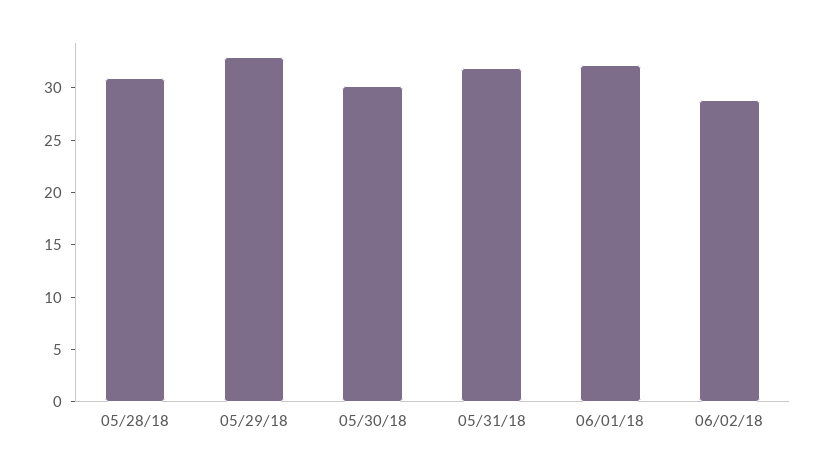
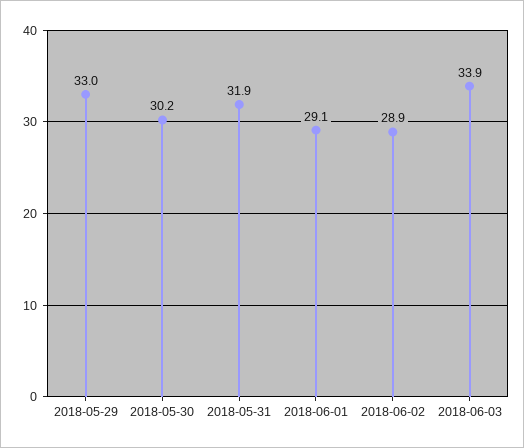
05/28/18: 31 -> none
06/01/18: 32 -> 29.1
2018-06-03: none -> 33.9

